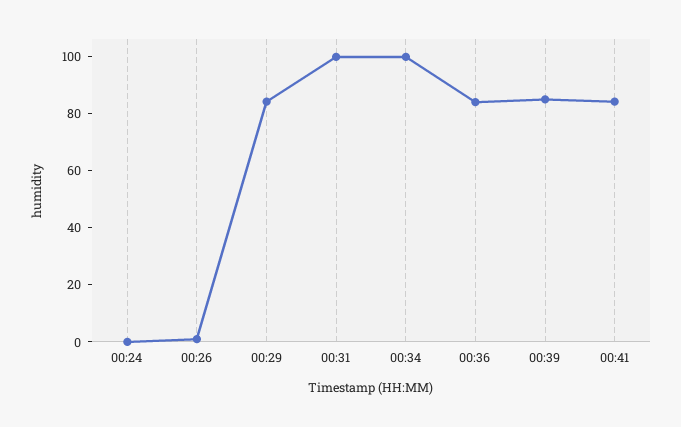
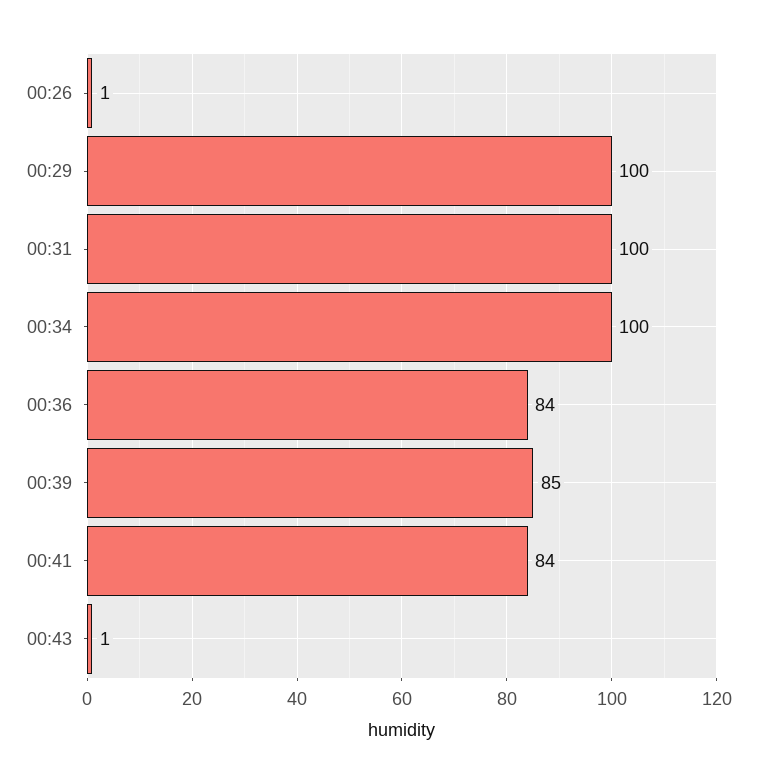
00:24: 0 -> none
00:29: 85 -> 100
00:43: none -> 1

